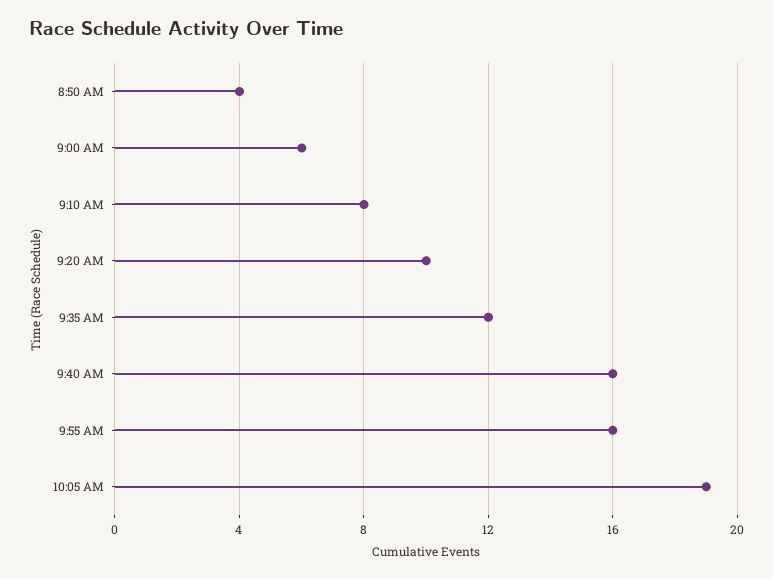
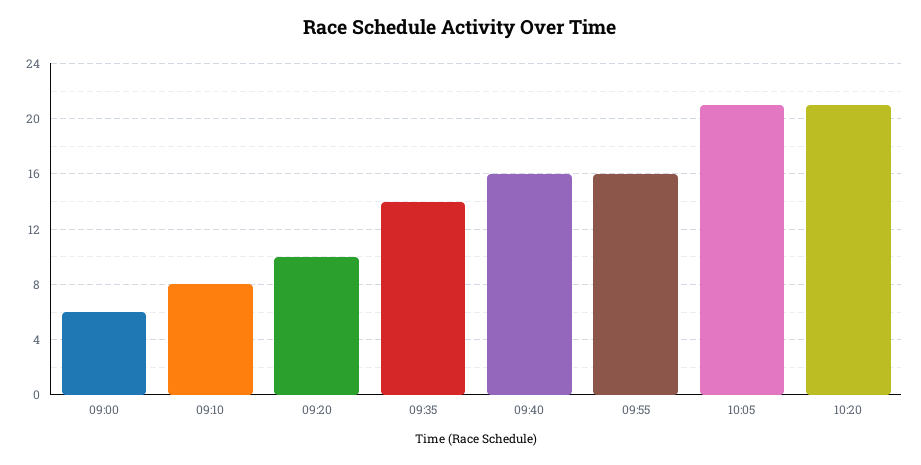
8:50 AM: 4 -> none
9:35 AM: 12 -> 14
10:05 AM: 19 -> 21
10:20: none -> 21

